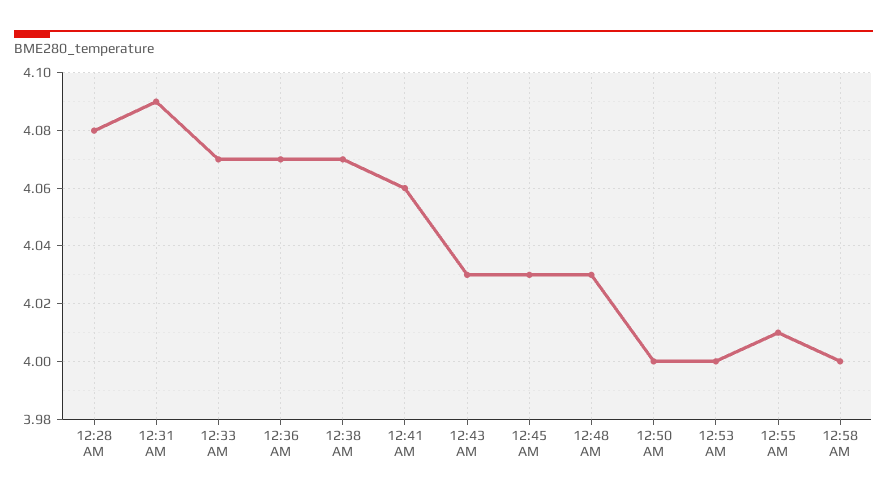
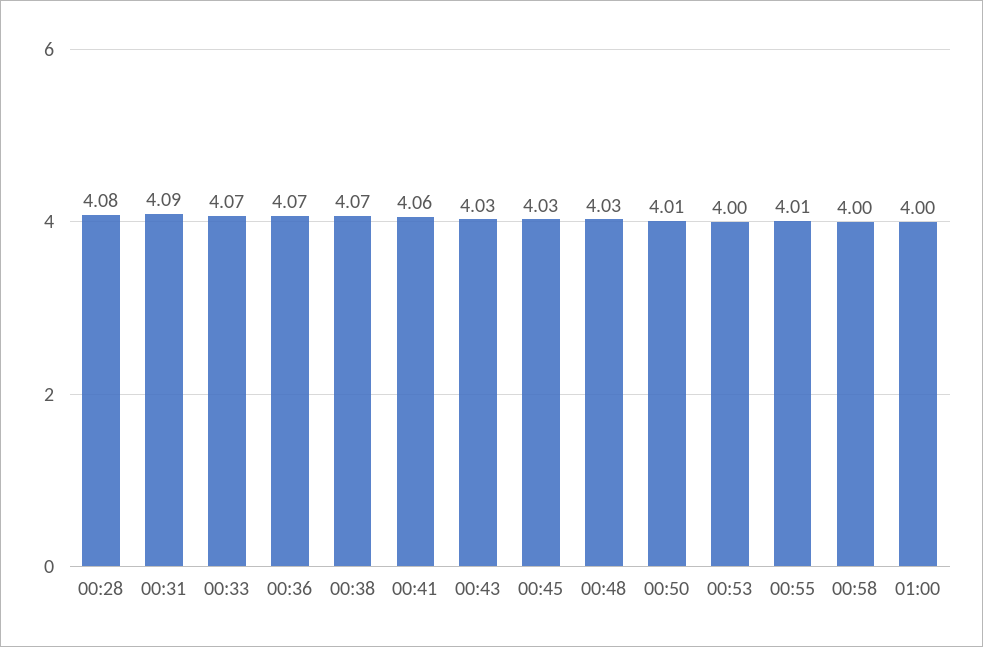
12:50 AM: 4 -> 4.01
01:00: none -> 4

